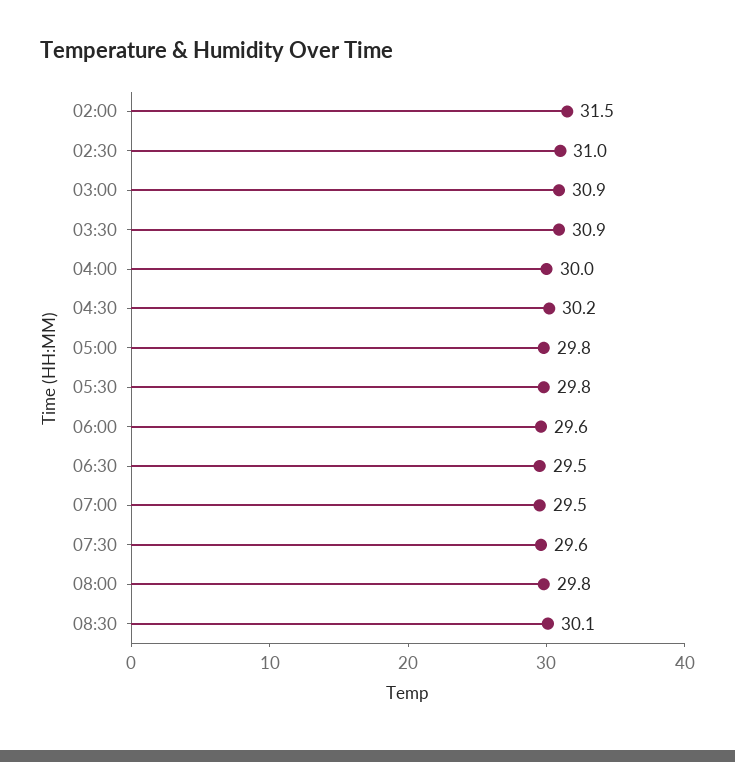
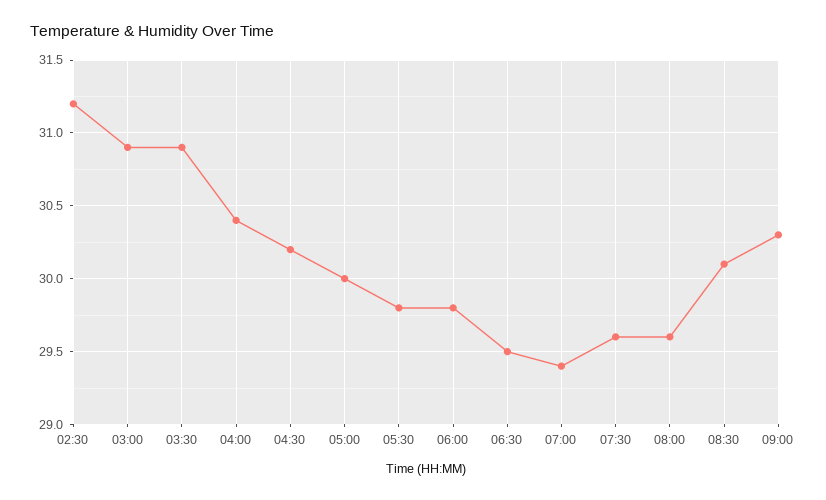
02:00: 31.5 -> none
02:30: 31 -> 31.2
04:00: 30 -> 30.4
05:00: 29.8 -> 30
06:00: 29.6 -> 29.8
07:00: 29.5 -> 29.4
08:00: 29.8 -> 29.6
09:00: none -> 30.3

